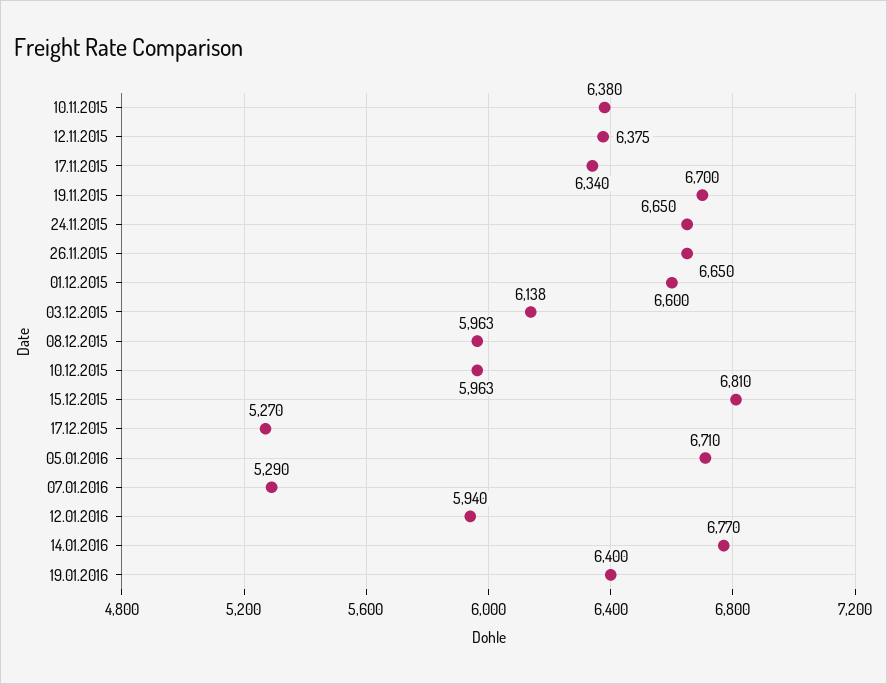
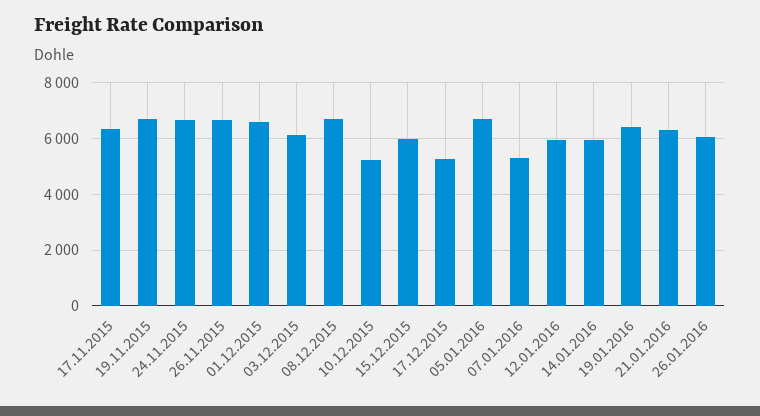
10.11.2015: 6380 -> none
12.11.2015: 6375 -> none
08.12.2015: 5963 -> 6750
10.12.2015: 5963 -> 5250
15.12.2015: 6810 -> 6000
14.01.2016: 6770 -> 6000
21.01.2016: none -> 6250
26.01.2016: none -> 6000

